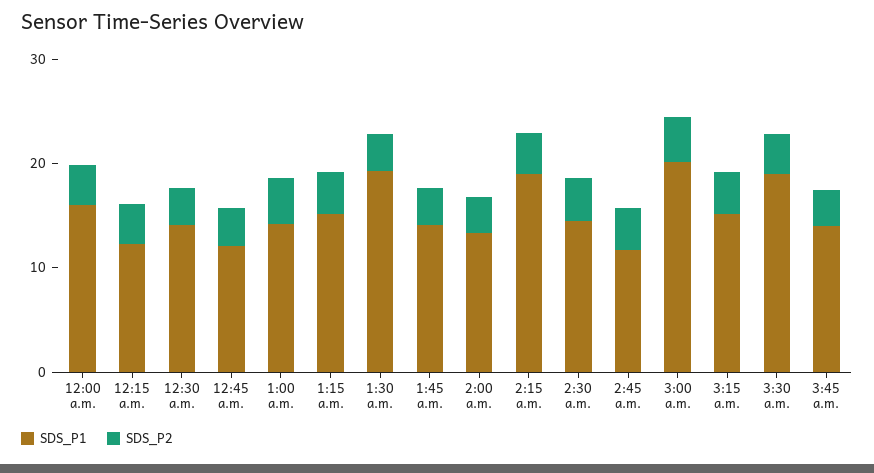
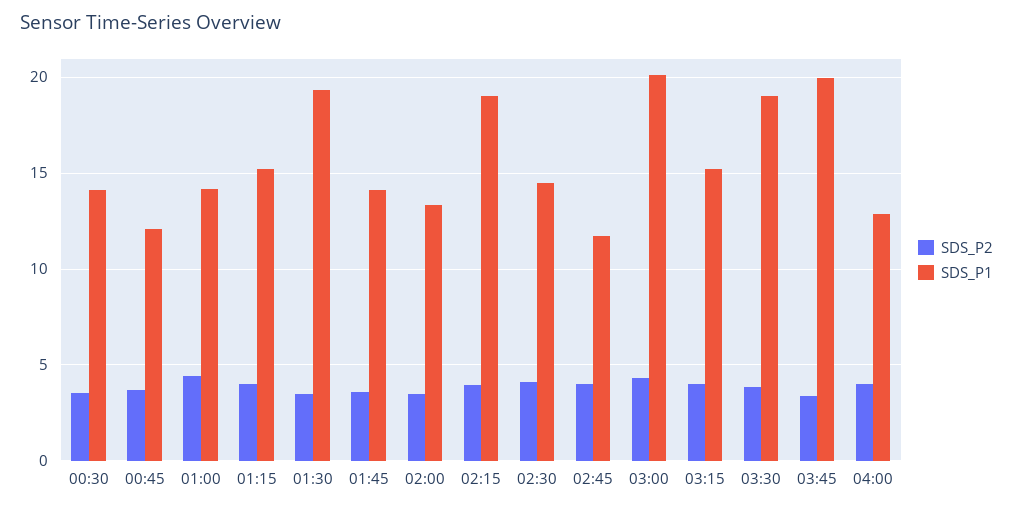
SDS_P1, 12:00 a.m.: 16 -> none
SDS_P2, 12:00 a.m.: 4 -> none
SDS_P1, 12:15 a.m.: 12 -> none
SDS_P2, 12:15 a.m.: 4 -> none
SDS_P1, 3:45 a.m.: 14 -> 20
SDS_P2, 04:00: none -> 4
SDS_P1, 04:00: none -> 13

